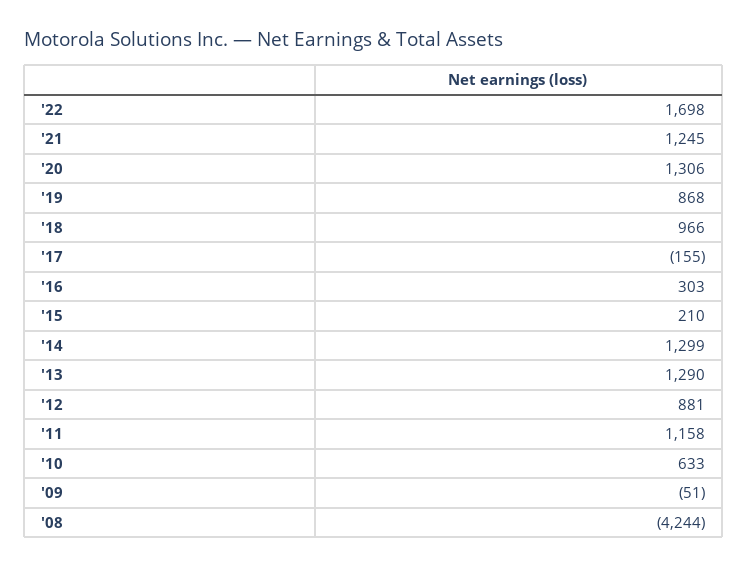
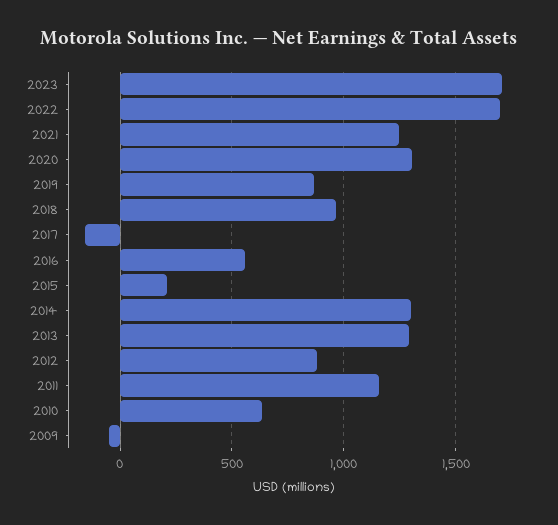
'16: 303 -> 550
'08: -4244 -> none
2023: none -> 1700

